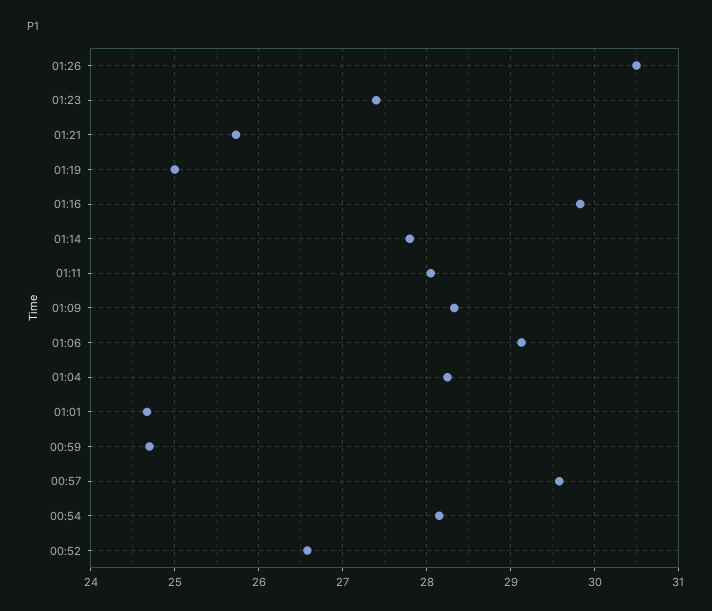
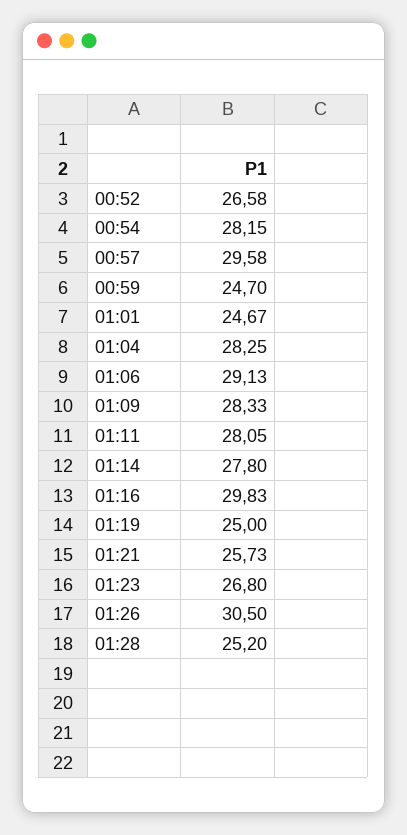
01:23: 27.4 -> 26.8
01:28: none -> 25.2

